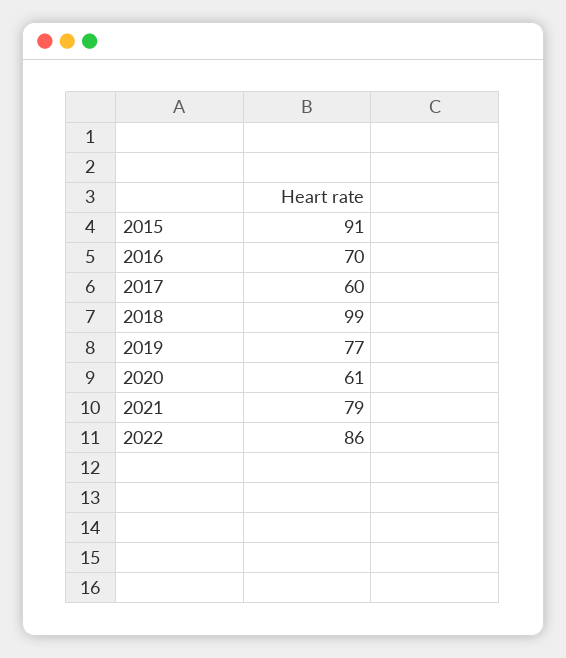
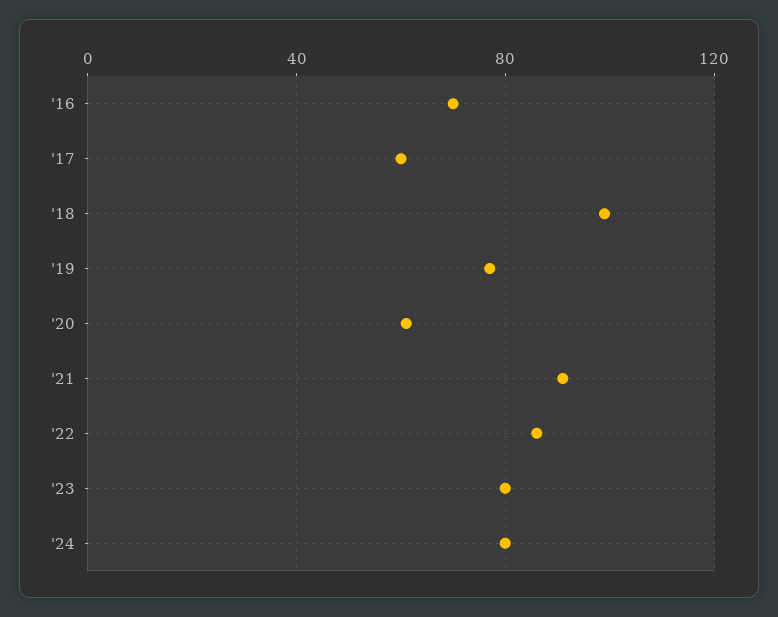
2015: 91 -> none
2021: 79 -> 90
'23: none -> 80
'24: none -> 80

